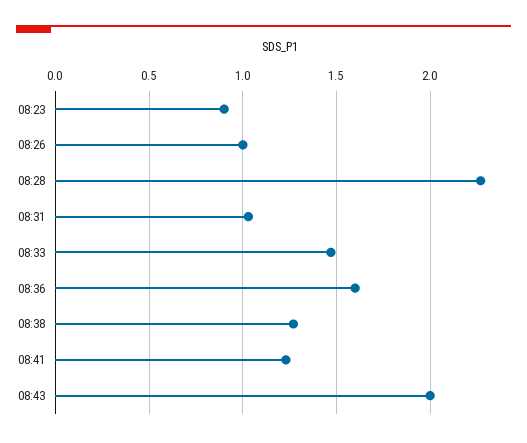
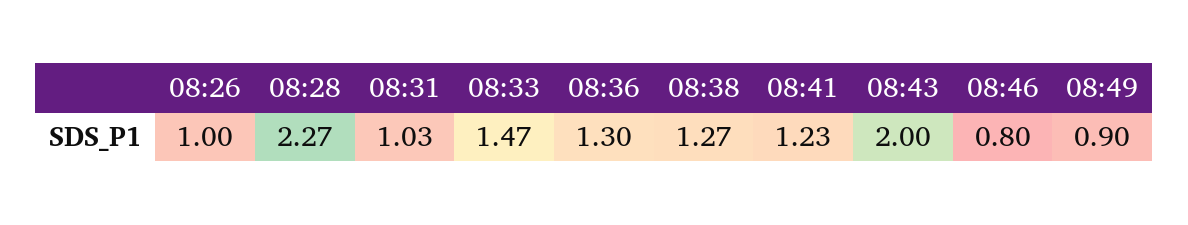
08:23: 0.9 -> none
08:36: 1.6 -> 1.3
08:46: none -> 0.8
08:49: none -> 0.9

